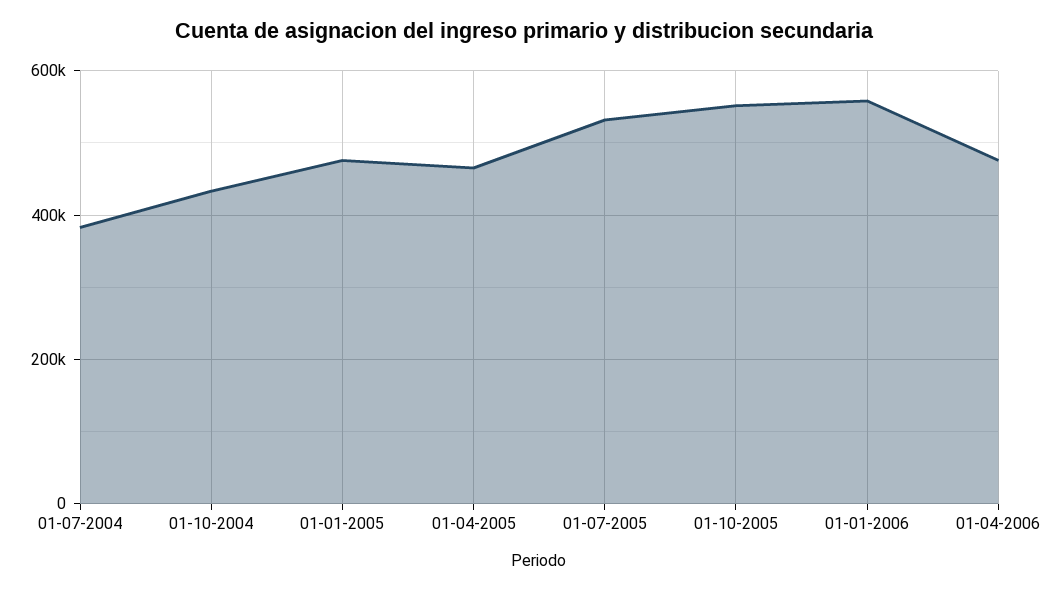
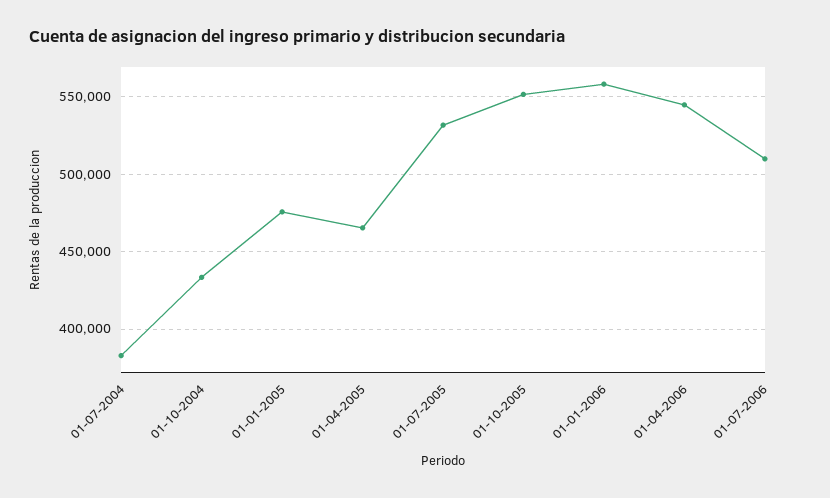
01-04-2006: 480000 -> 545000
01-07-2006: none -> 510000

